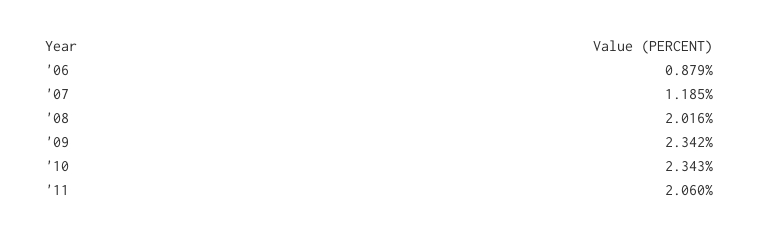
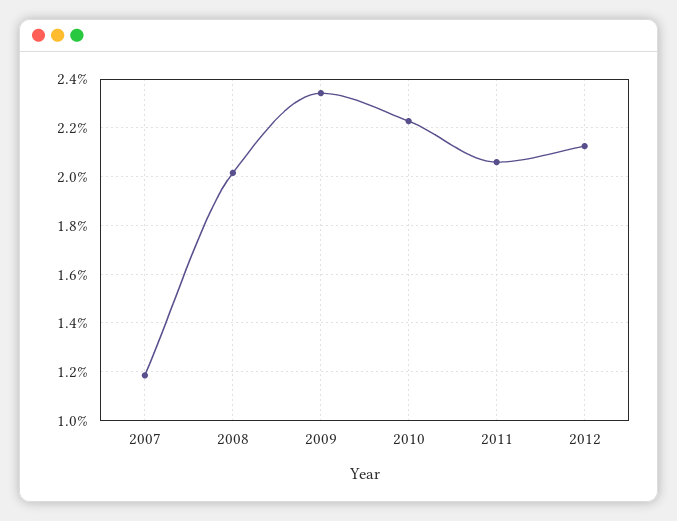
'06: 0.879 -> none
'10: 2.343 -> 2.225
2012: none -> 2.125

